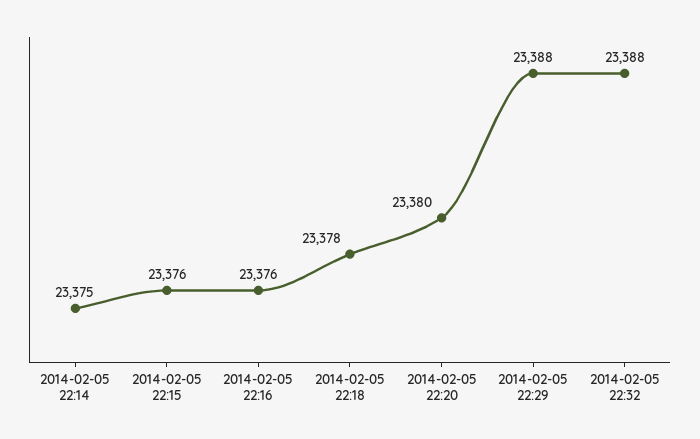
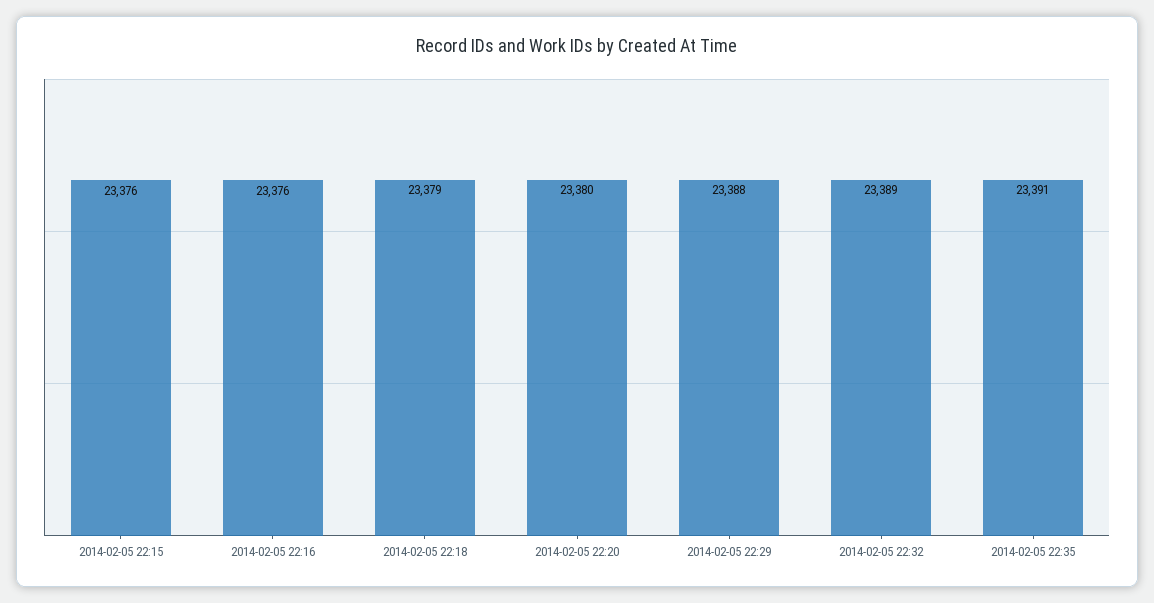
2014-02-05 22:14: 23375 -> none
2014-02-05 22:18: 23378 -> 23379
2014-02-05 22:32: 23388 -> 23389
2014-02-05 22:35: none -> 23391

